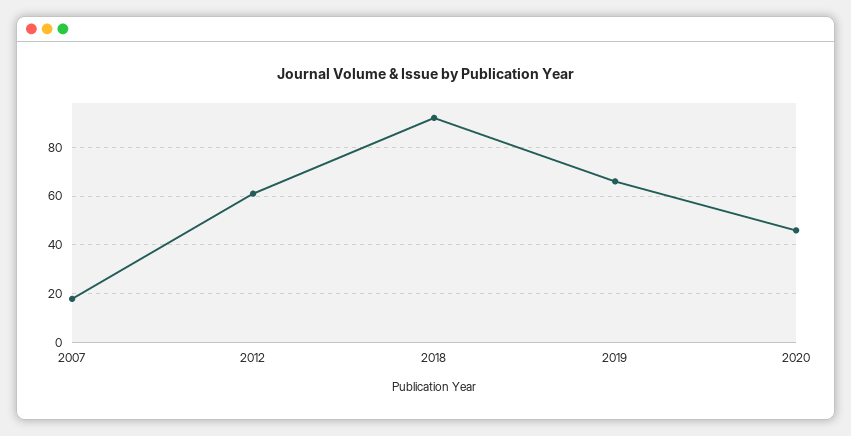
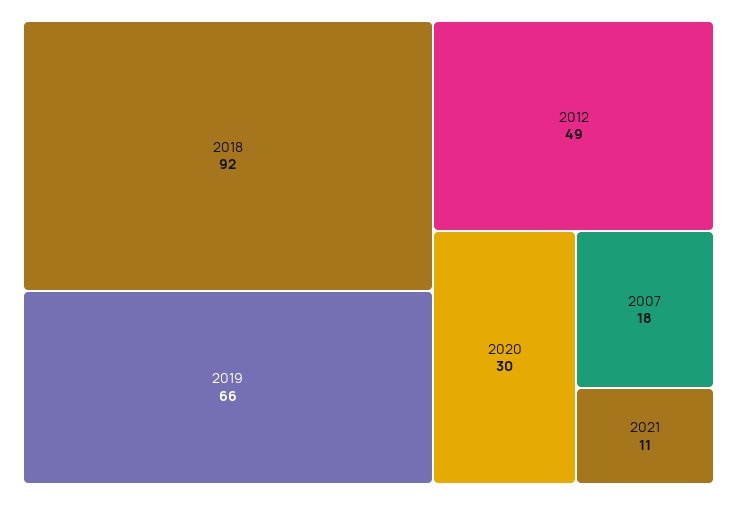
2012: 60 -> 49
2020: 45 -> 30
2021: none -> 11

